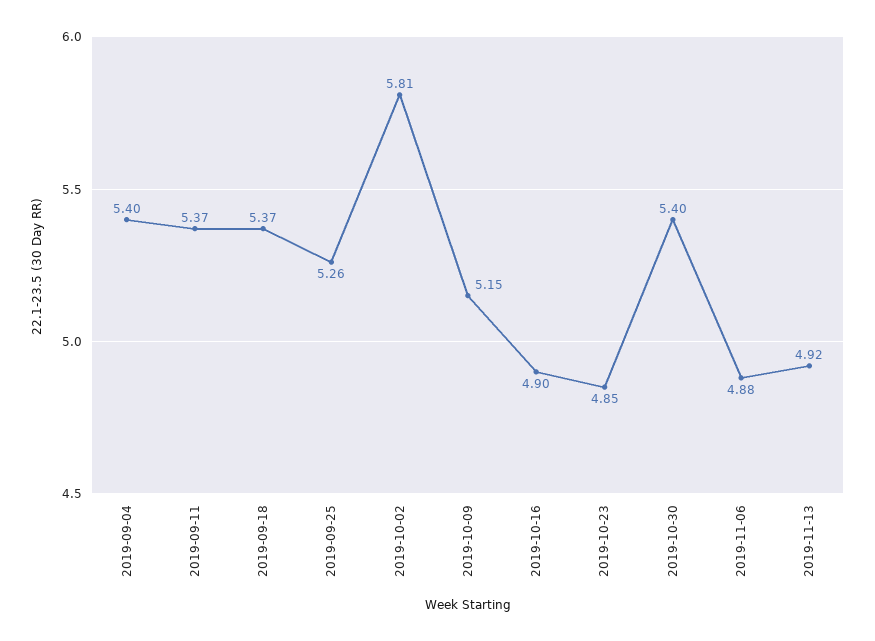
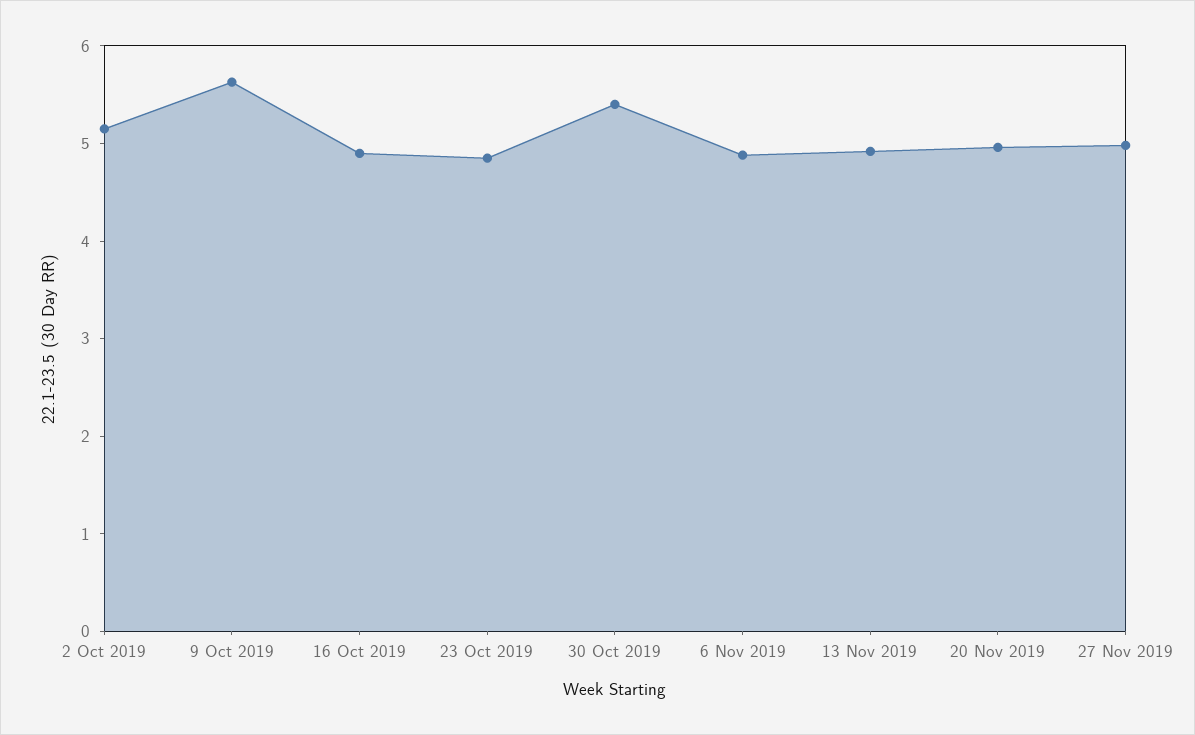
2019-09-04: 5.4 -> none
2019-09-11: 5.37 -> none
2019-09-18: 5.37 -> none
2019-09-25: 5.26 -> none
2019-10-02: 5.81 -> 5.2
2019-10-09: 5.15 -> 5.6
20 Nov 2019: none -> 5
27 Nov 2019: none -> 5

